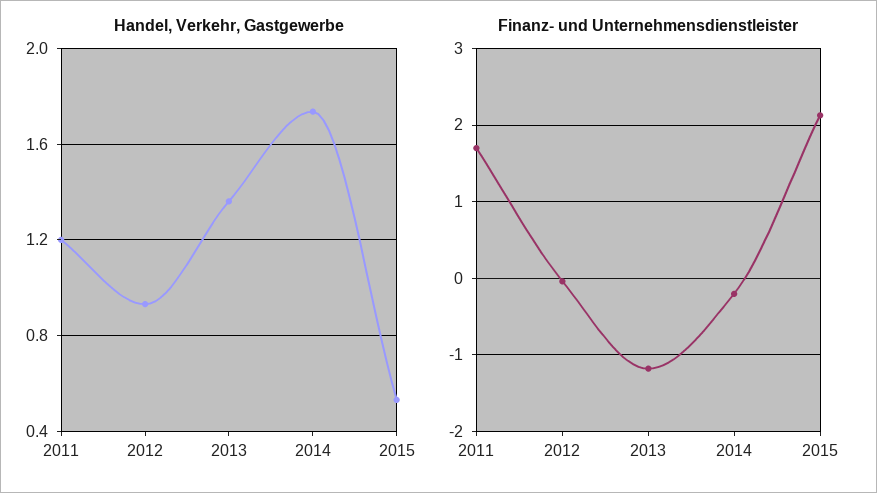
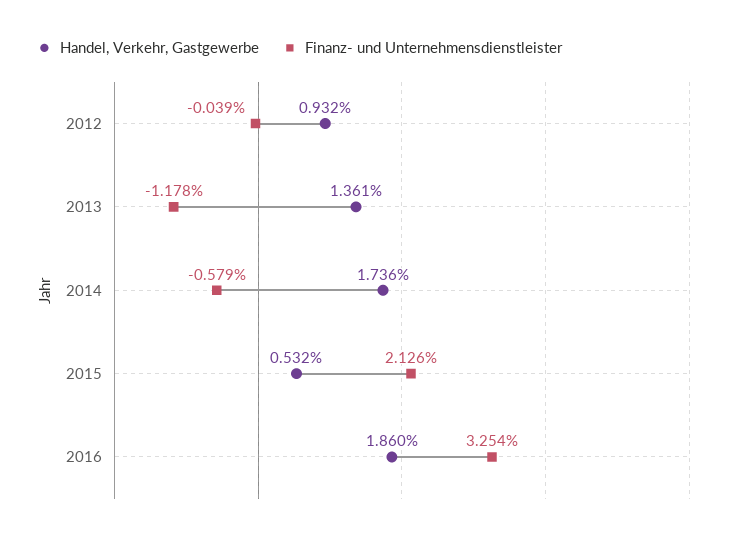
Handel, Verkehr, Gastgewerbe, 2011: 1.2 -> none
Finanz- und Unternehmensdienstleister, 2011: 1.7 -> none
Finanz- und Unternehmensdienstleister, 2014: -0.2 -> -0.579
Handel, Verkehr, Gastgewerbe, 2016: none -> 1.86
Finanz- und Unternehmensdienstleister, 2016: none -> 3.254

